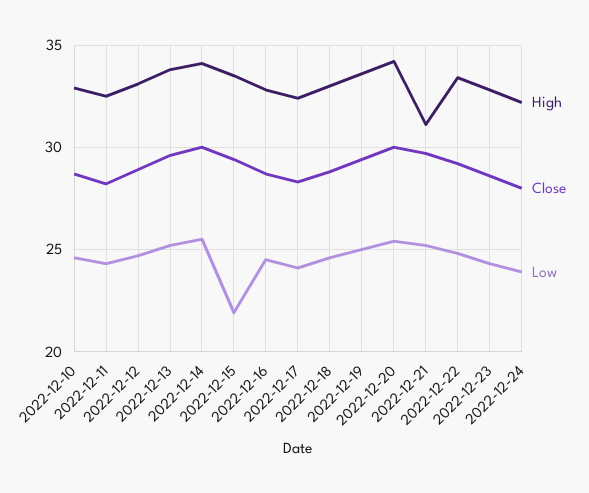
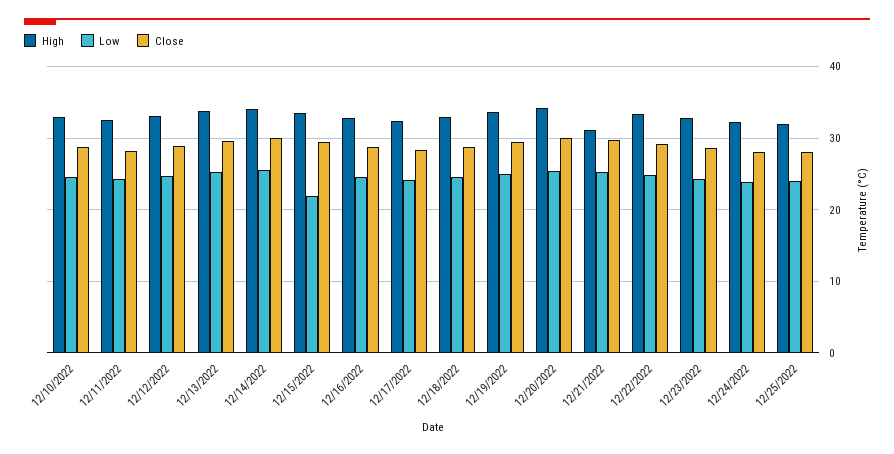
High, 12/25/2022: none -> 32
Low, 12/25/2022: none -> 24
Close, 12/25/2022: none -> 28

